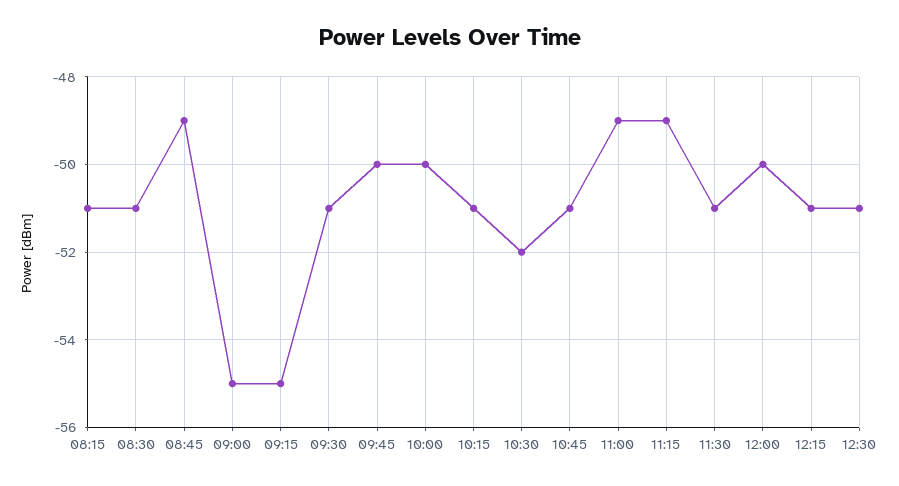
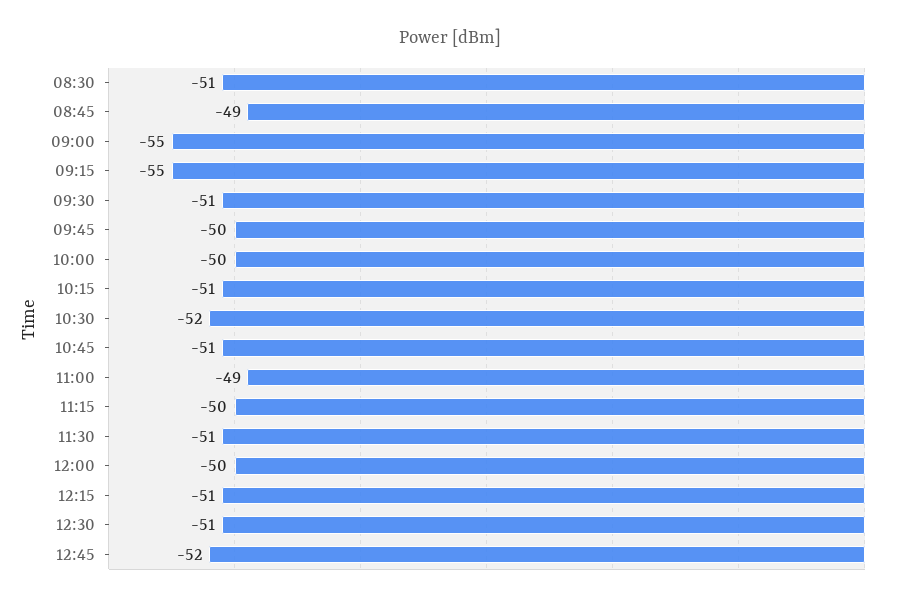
08:15: -51 -> none
11:15: -49 -> -50
12:45: none -> -52

